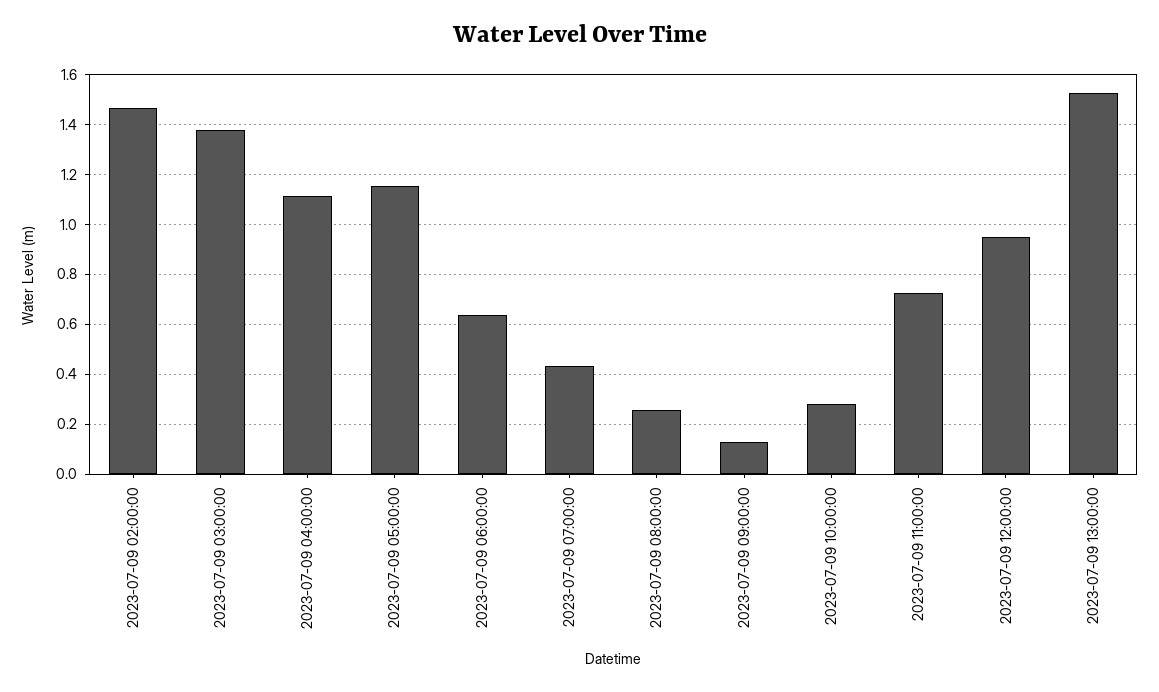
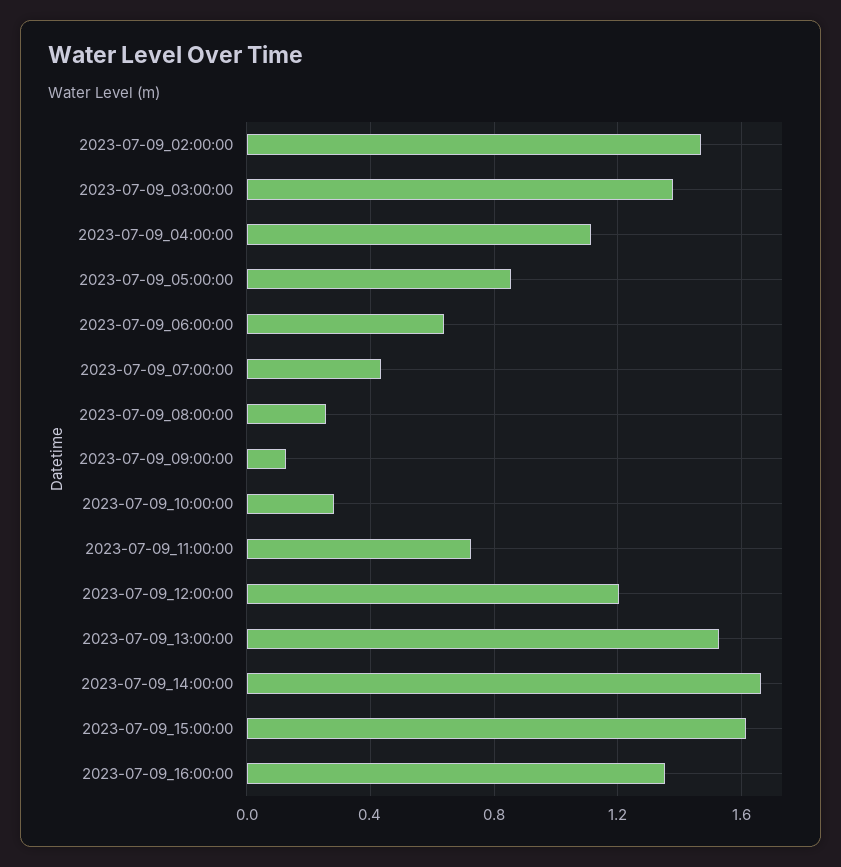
2023-07-09 05:00:00: 1.15 -> 0.85
2023-07-09 12:00:00: 0.95 -> 1.2
2023-07-09_14:00:00: none -> 1.65
2023-07-09_15:00:00: none -> 1.6
2023-07-09_16:00:00: none -> 1.35

